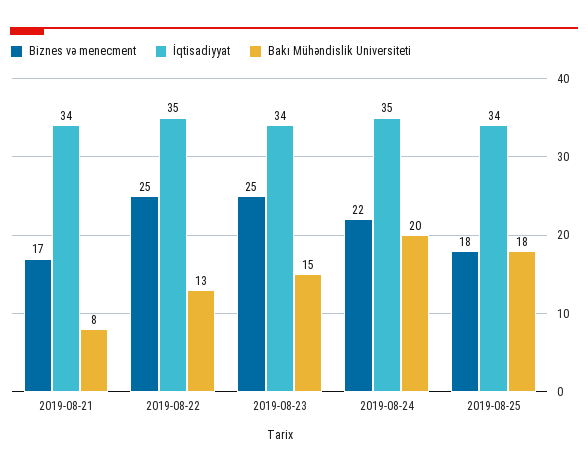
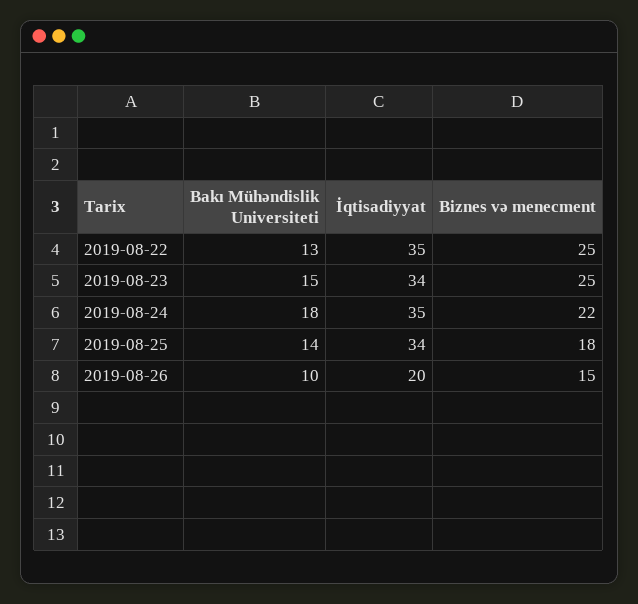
Biznes və menecment, 2019-08-21: 17 -> none
İqtisadiyyat, 2019-08-21: 34 -> none
Bakı Mühəndislik Universiteti, 2019-08-21: 8 -> none
Bakı Mühəndislik Universiteti, 2019-08-24: 20 -> 18
Bakı Mühəndislik Universiteti, 2019-08-25: 18 -> 14
Bakı Mühəndislik Universiteti, 2019-08-26: none -> 10
İqtisadiyyat, 2019-08-26: none -> 20
Biznes və menecment, 2019-08-26: none -> 15

